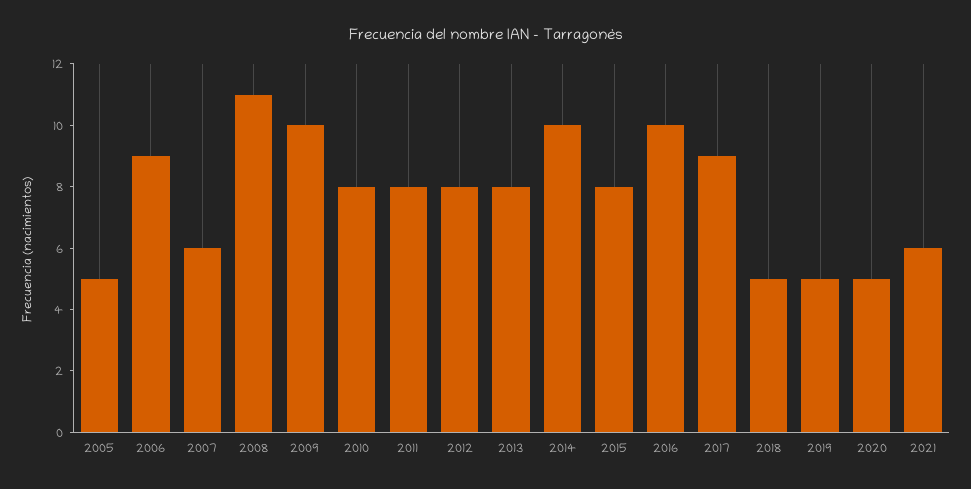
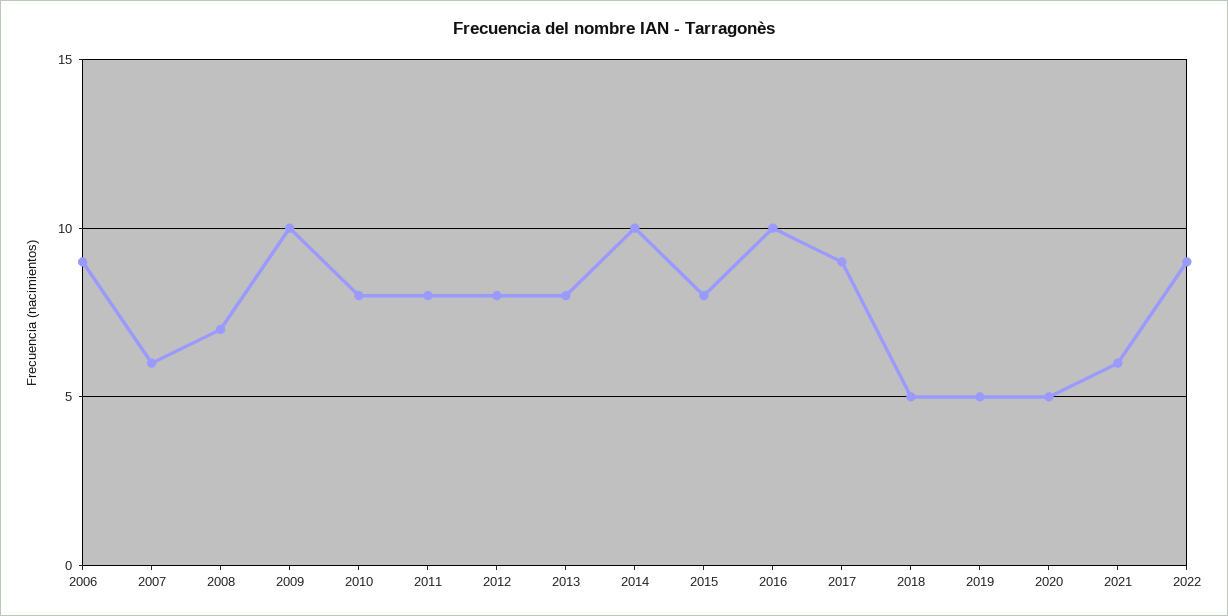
2005: 5 -> none
2008: 11 -> 7
2022: none -> 9

